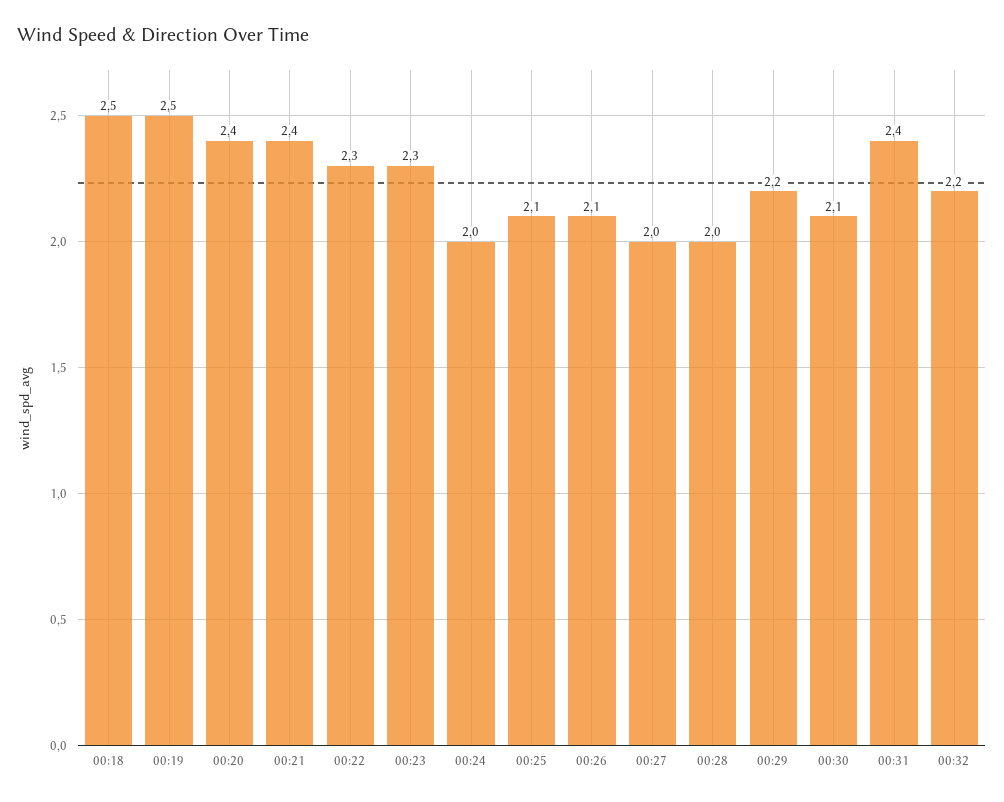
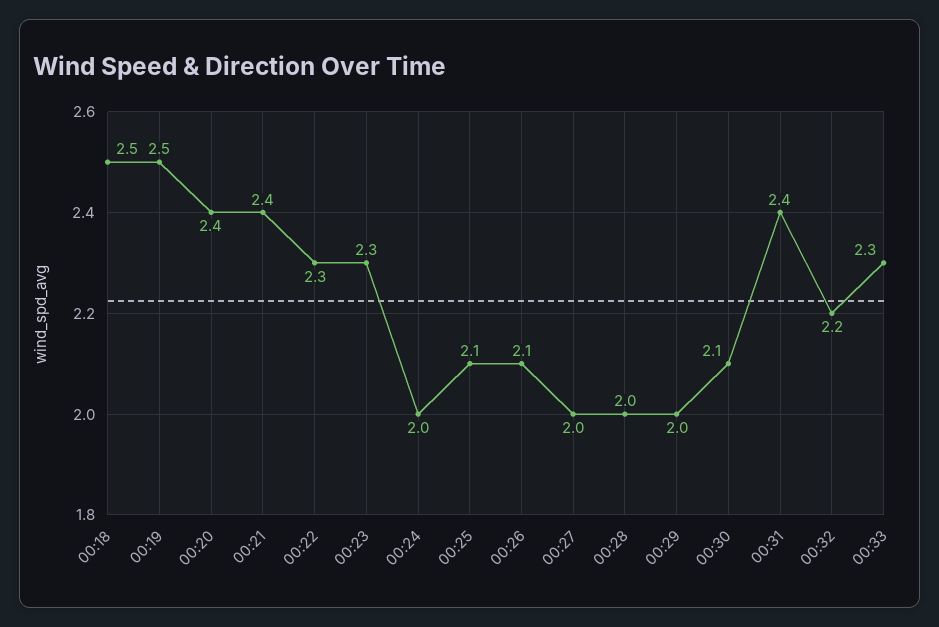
00:29: 2.2 -> 2
00:33: none -> 2.3

